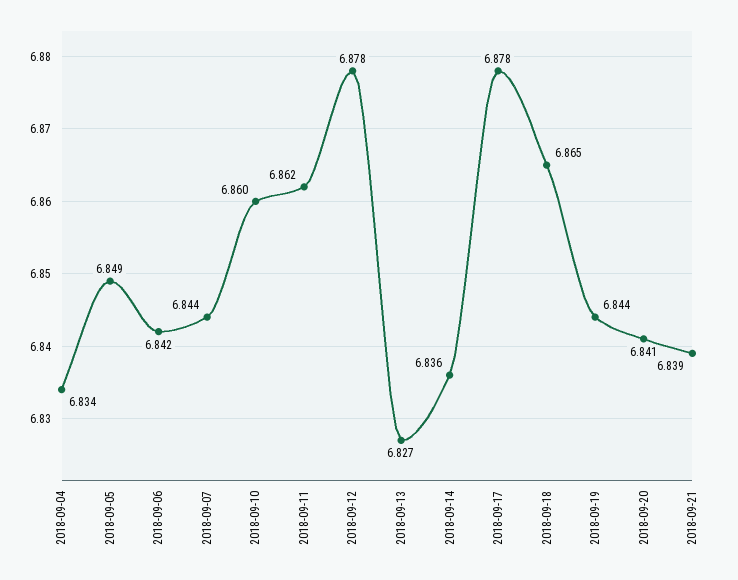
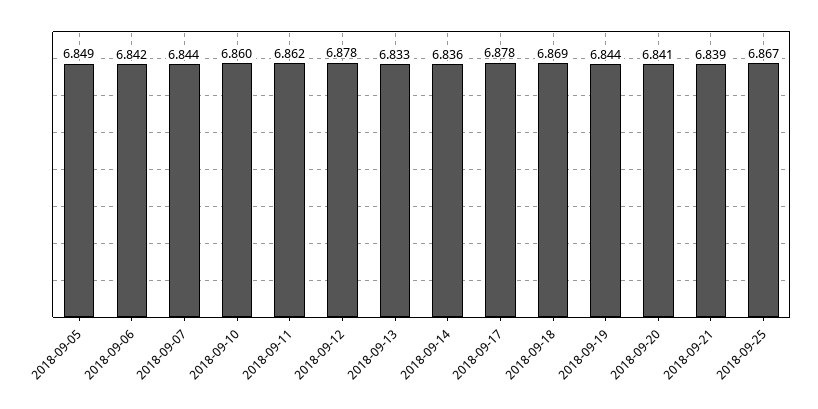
2018-09-04: 6.834 -> none
2018-09-13: 6.827 -> 6.833
2018-09-18: 6.865 -> 6.869
2018-09-25: none -> 6.867

